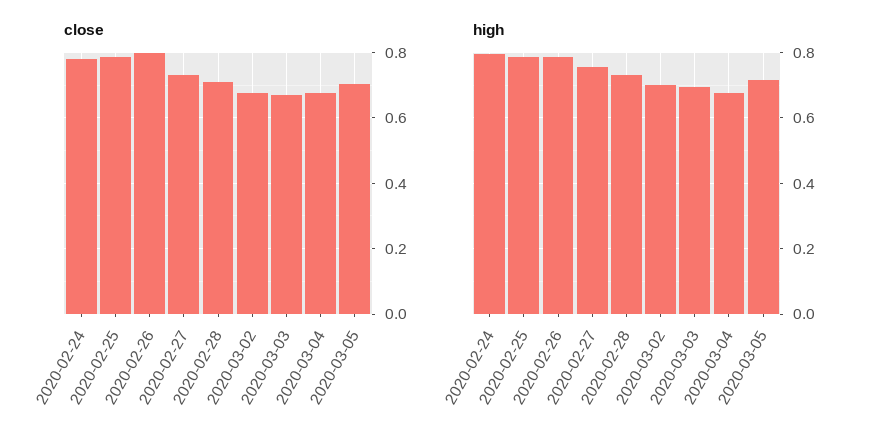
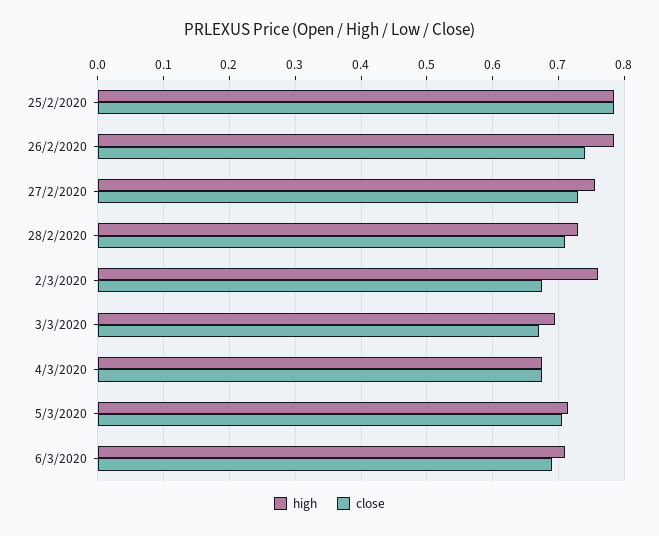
close, 2020-02-24: 0.78 -> none
close, 2020-02-26: 0.8 -> 0.74
high, 2020-02-24: 0.8 -> none
high, 2020-03-02: 0.7 -> 0.76
high, 6/3/2020: none -> 0.71
close, 6/3/2020: none -> 0.69

